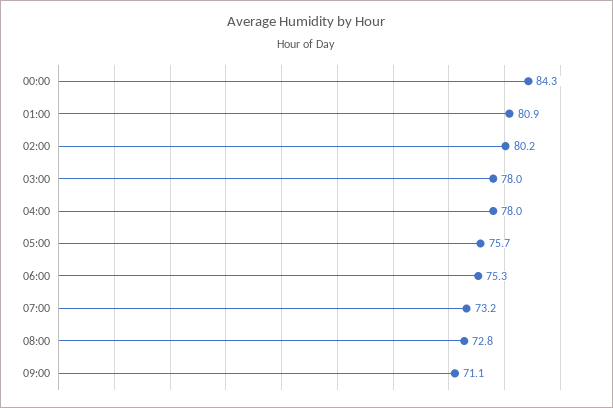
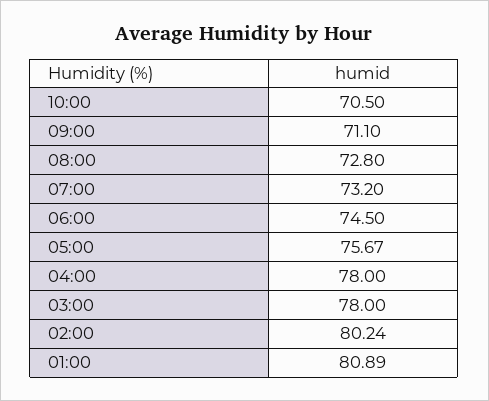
00:00: 84.3 -> none
06:00: 75.3 -> 74.5
10:00: none -> 70.5

